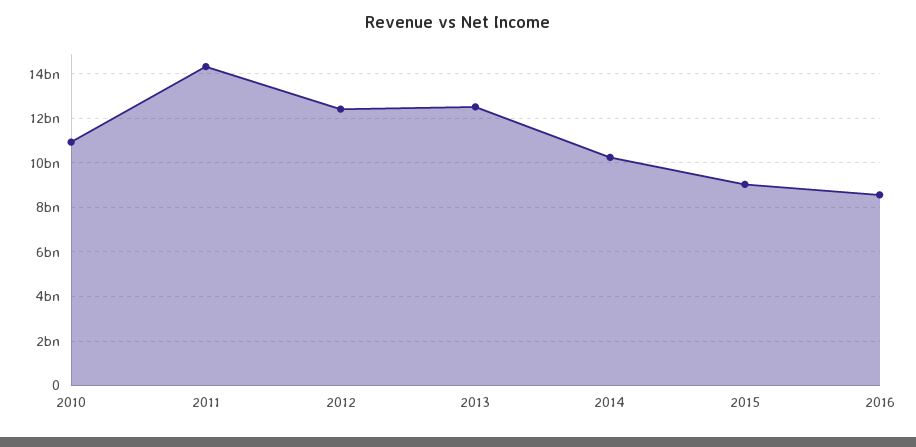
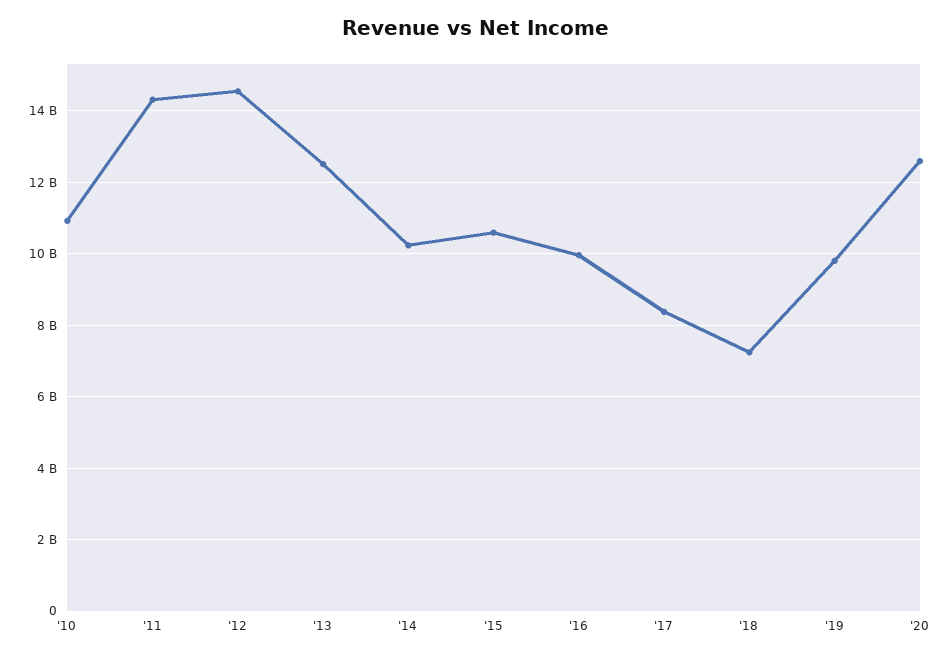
2012: 12500000000 -> 14600000000
2015: 9000000000 -> 10600000000
2016: 8500000000 -> 10000000000
'17: none -> 8400000000
'18: none -> 7200000000
'19: none -> 9800000000
'20: none -> 12600000000

